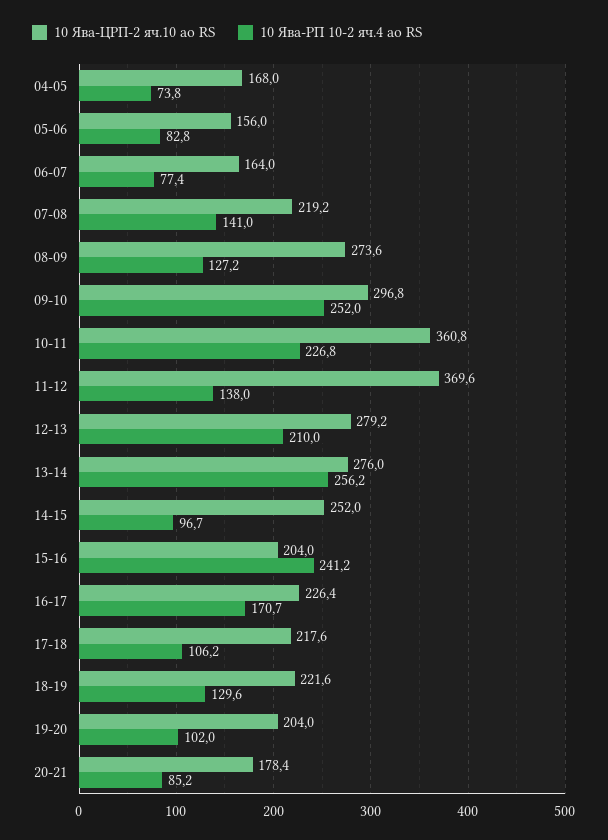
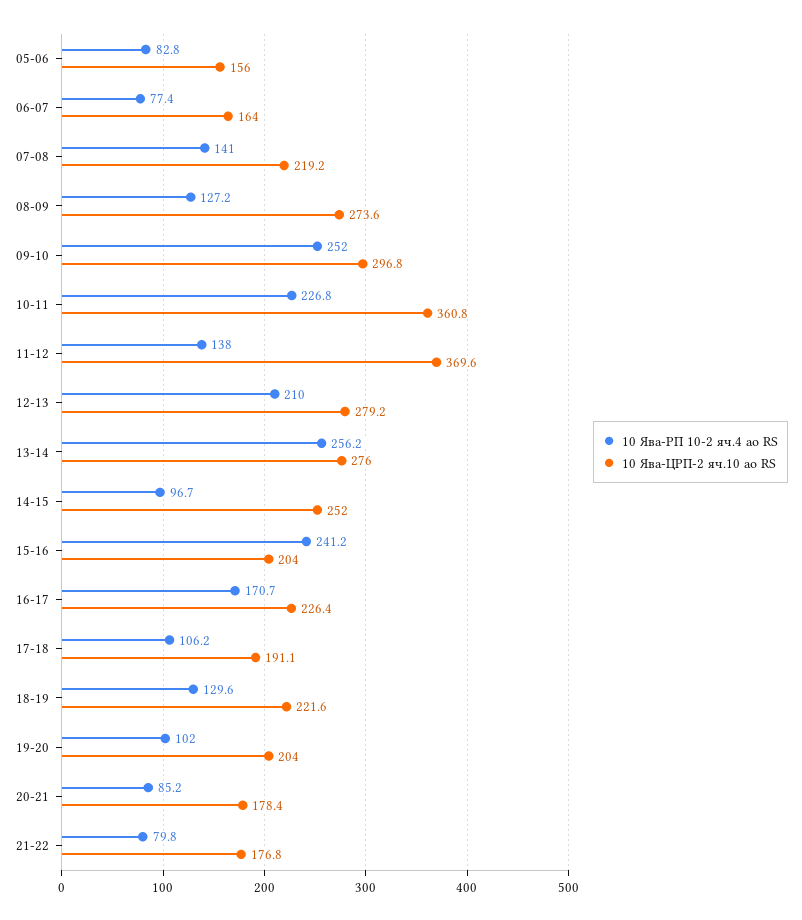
10 Ява-ЦРП-2 яч.10 ао RS, 04-05: 168 -> none
10 Ява-РП 10-2 яч.4 ао RS, 04-05: 73.8 -> none
10 Ява-ЦРП-2 яч.10 ао RS, 17-18: 217.6 -> 191.1
10 Ява-РП 10-2 яч.4 ао RS, 21-22: none -> 79.8
10 Ява-ЦРП-2 яч.10 ао RS, 21-22: none -> 176.8

